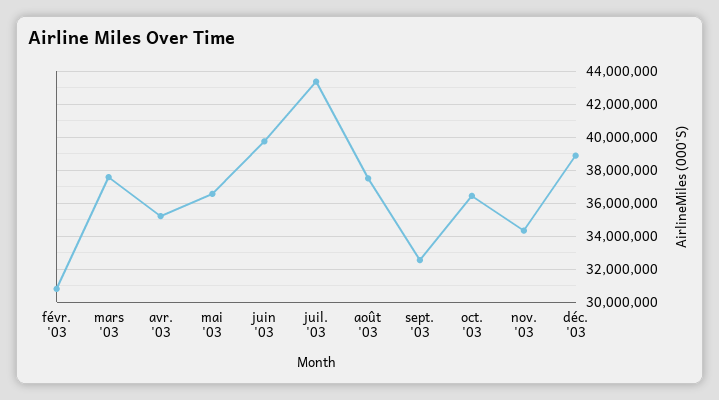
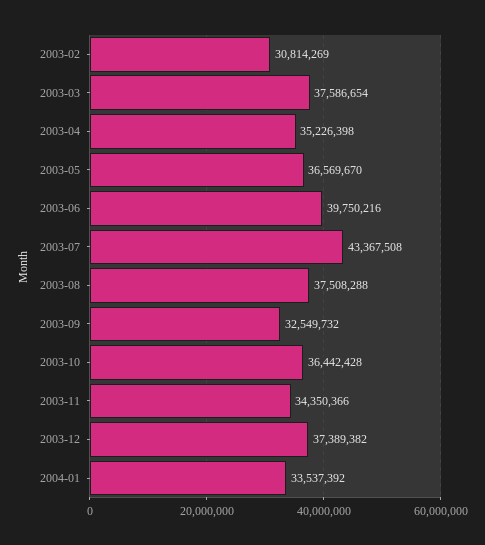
déc. '03: 39000000 -> 37389382
2004-01: none -> 33537392

